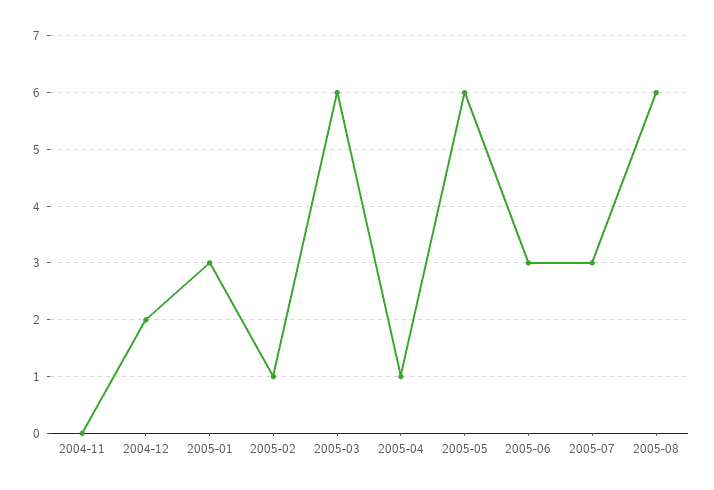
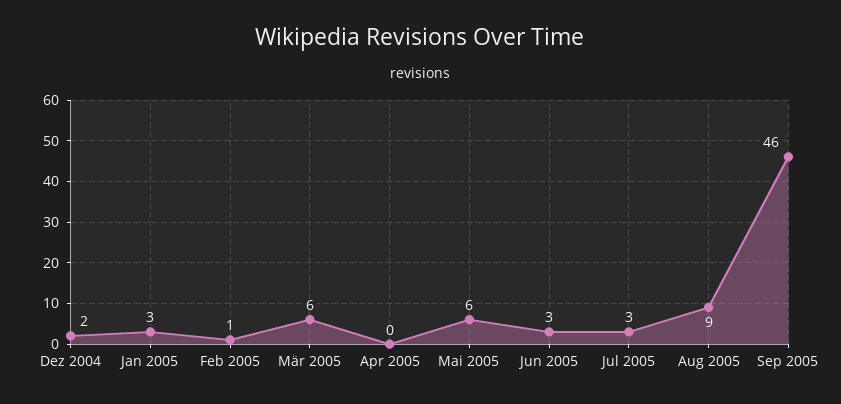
2004-11: 0 -> none
2005-04: 1 -> 0
2005-08: 6 -> 9
Sep 2005: none -> 46

